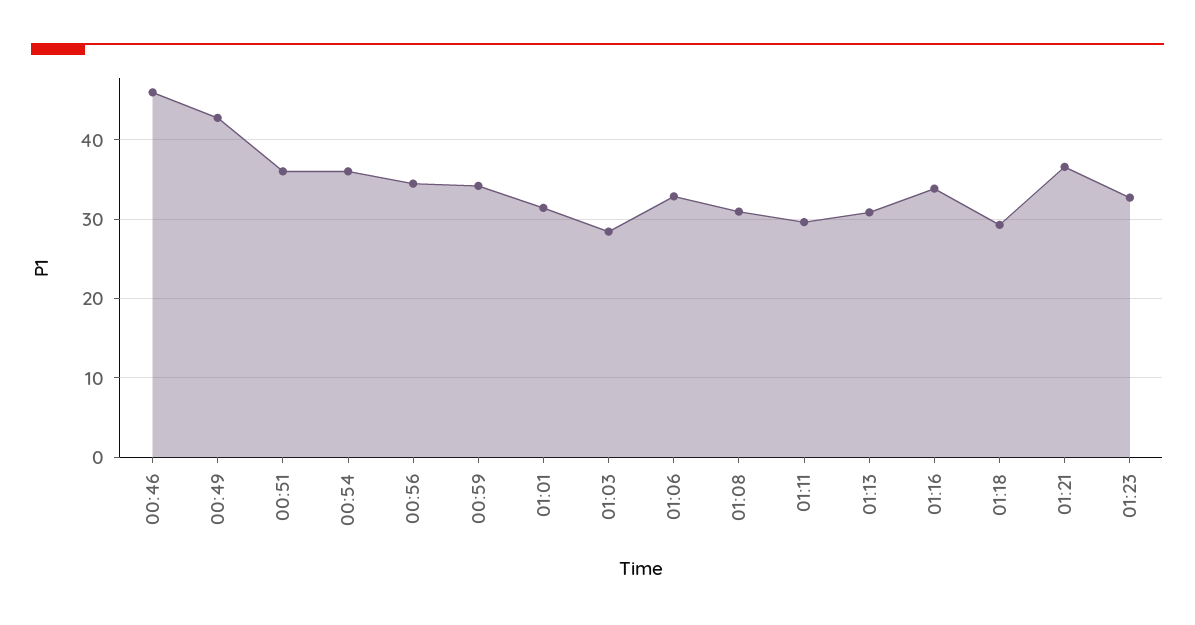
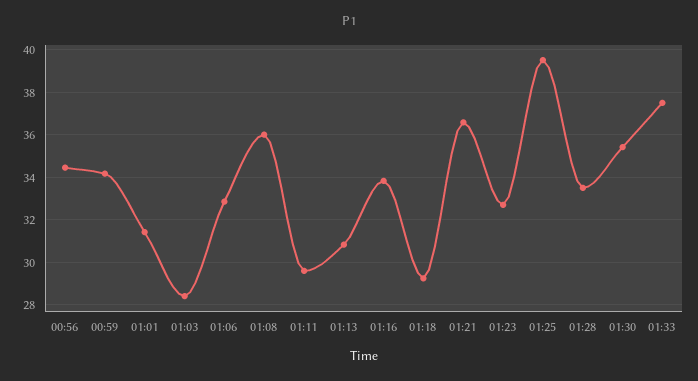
00:46: 46 -> none
00:49: 43 -> none
00:51: 36 -> none
00:54: 36 -> none
01:08: 31 -> 36
01:25: none -> 39.5
01:28: none -> 33.5
01:30: none -> 35.5
01:33: none -> 37.5

